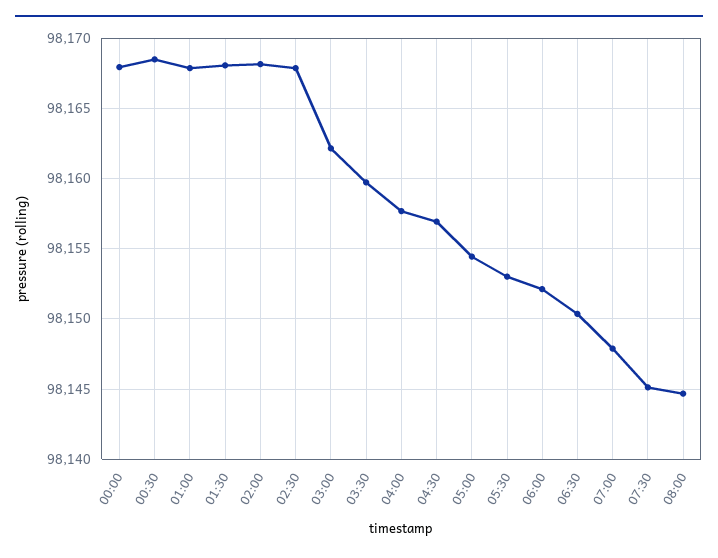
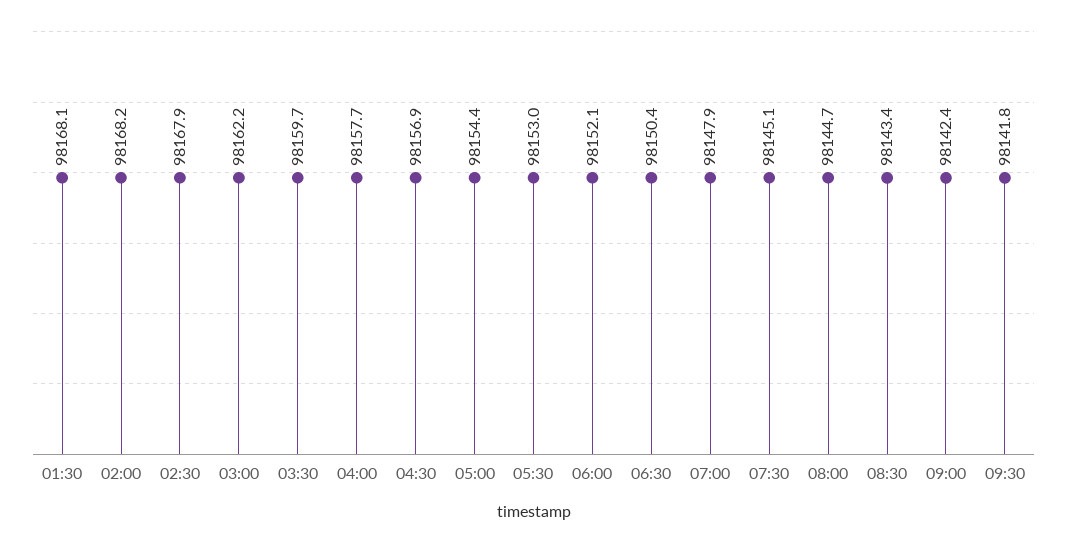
00:00: 98168 -> none
00:30: 98168.5 -> none
01:00: 98168 -> none
08:30: none -> 98143.4
09:00: none -> 98142.4
09:30: none -> 98141.8

